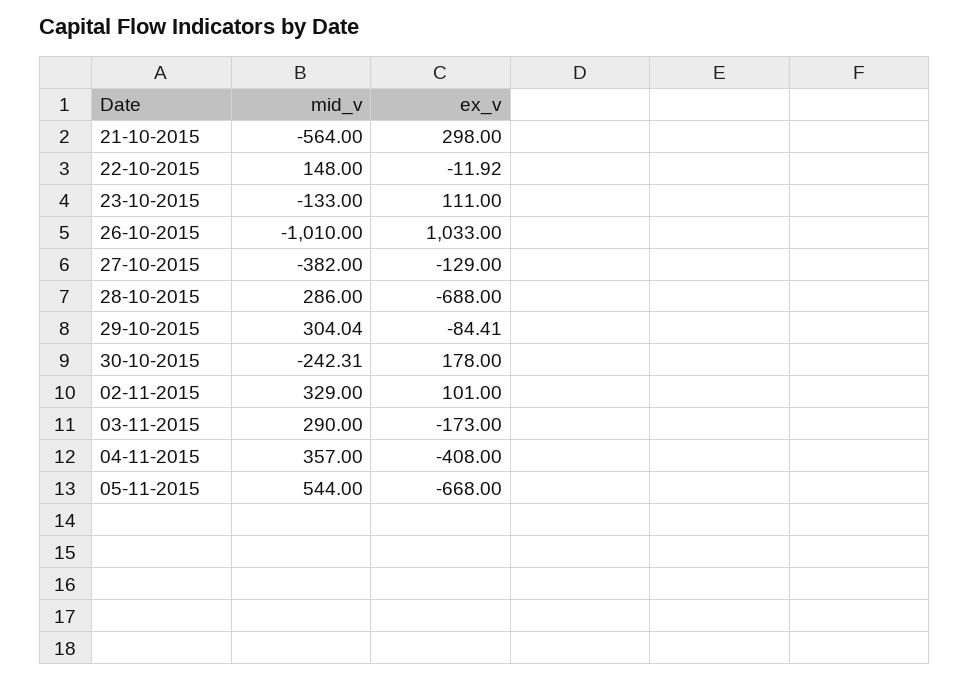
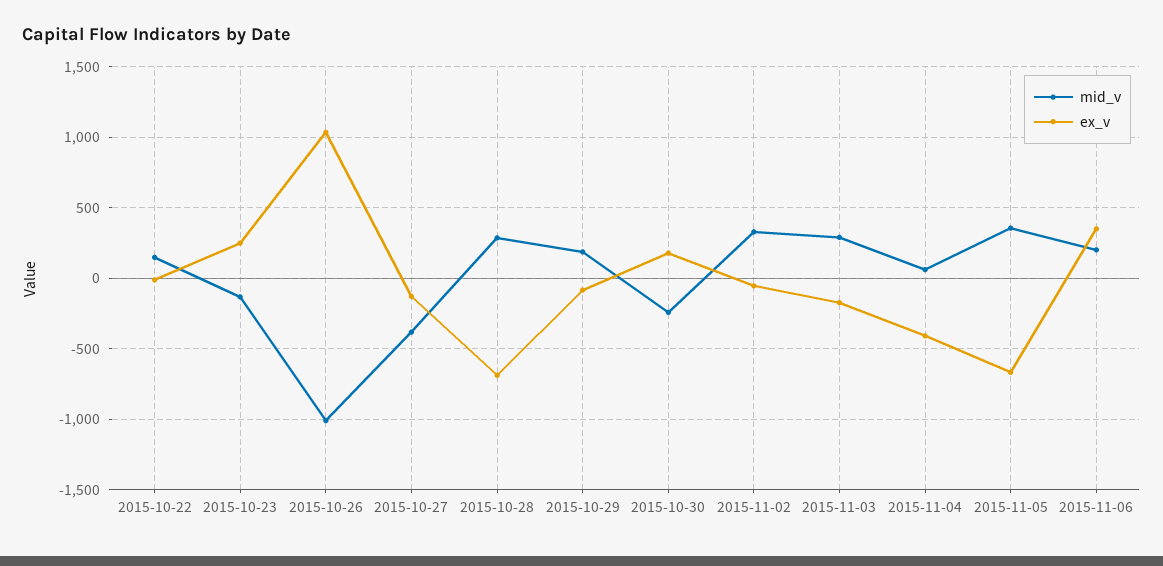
mid_v, 21-10-2015: -564 -> none
ex_v, 21-10-2015: 298 -> none
ex_v, 23-10-2015: 111 -> 250
mid_v, 29-10-2015: 304.04 -> 200
ex_v, 02-11-2015: 101 -> -50
mid_v, 04-11-2015: 357 -> 50
mid_v, 05-11-2015: 544 -> 350
mid_v, 2015-11-06: none -> 200
ex_v, 2015-11-06: none -> 350

